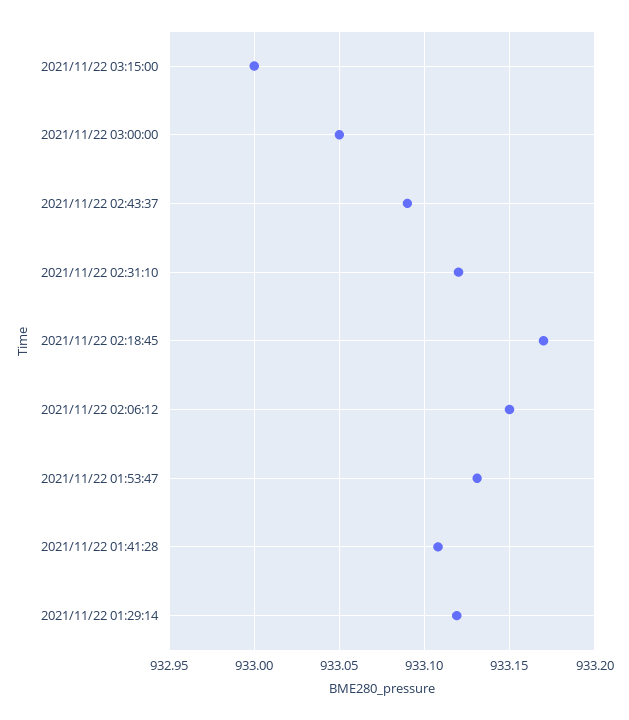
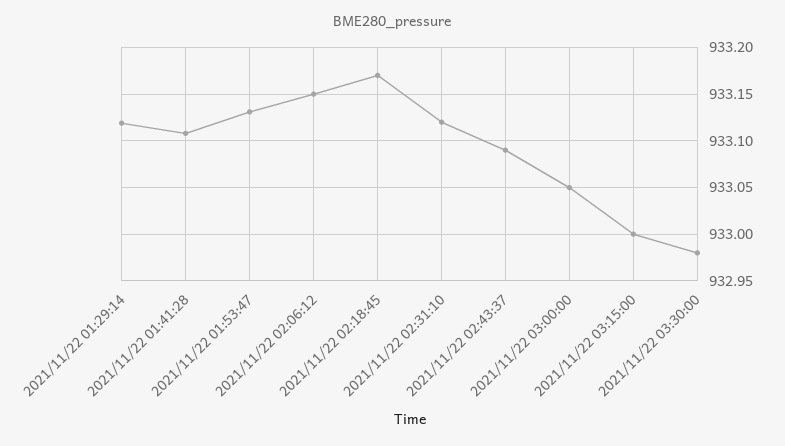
2021/11/22 03:30:00: none -> 932.98

